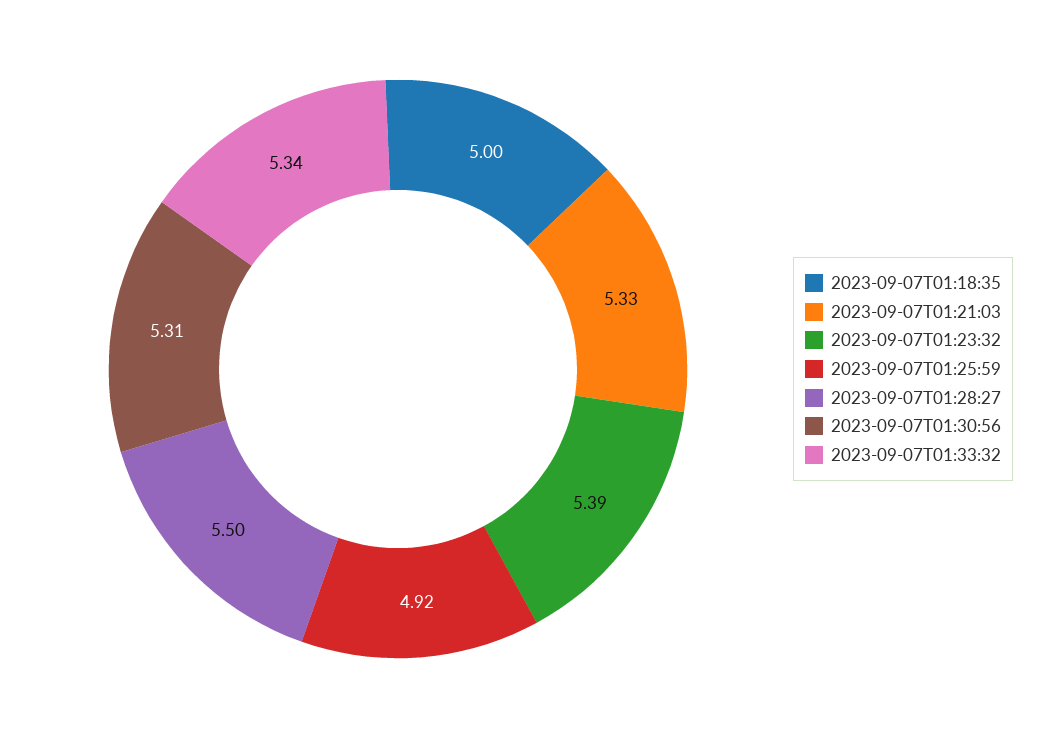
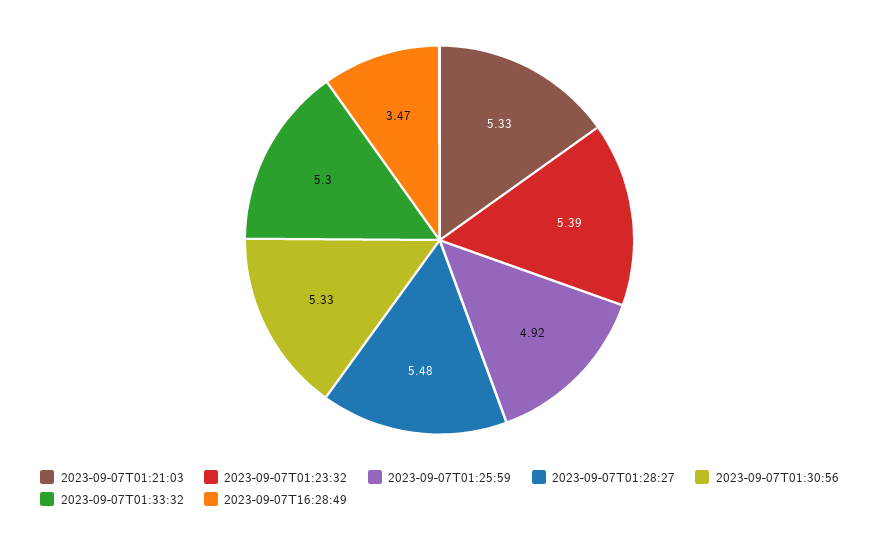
2023-09-07T01:18:35: 5 -> none
2023-09-07T01:28:27: 5.5 -> 5.48
2023-09-07T01:30:56: 5.31 -> 5.33
2023-09-07T01:33:32: 5.34 -> 5.3
2023-09-07T16:28:49: none -> 3.47

